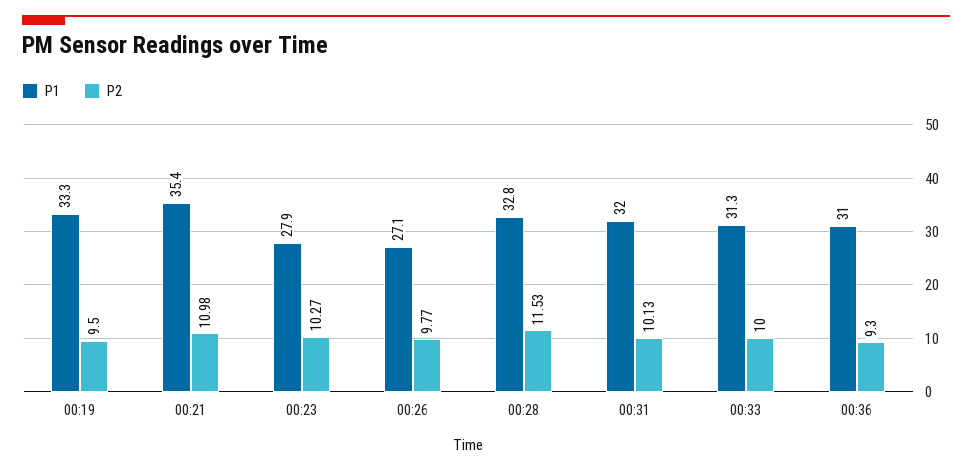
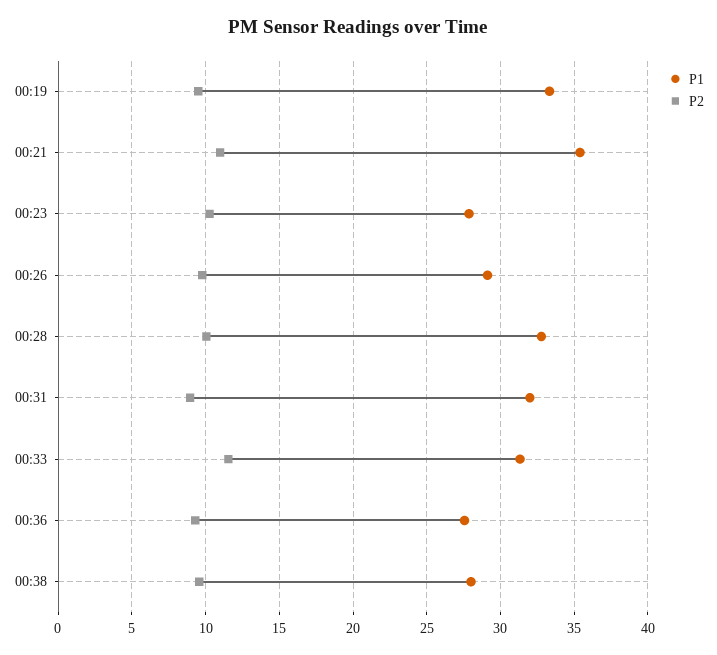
P1, 00:26: 27.1 -> 29
P2, 00:28: 11.53 -> 10
P2, 00:31: 10.13 -> 9
P2, 00:33: 10 -> 11.5
P1, 00:36: 31 -> 27.5
P1, 00:38: none -> 28
P2, 00:38: none -> 9.5

